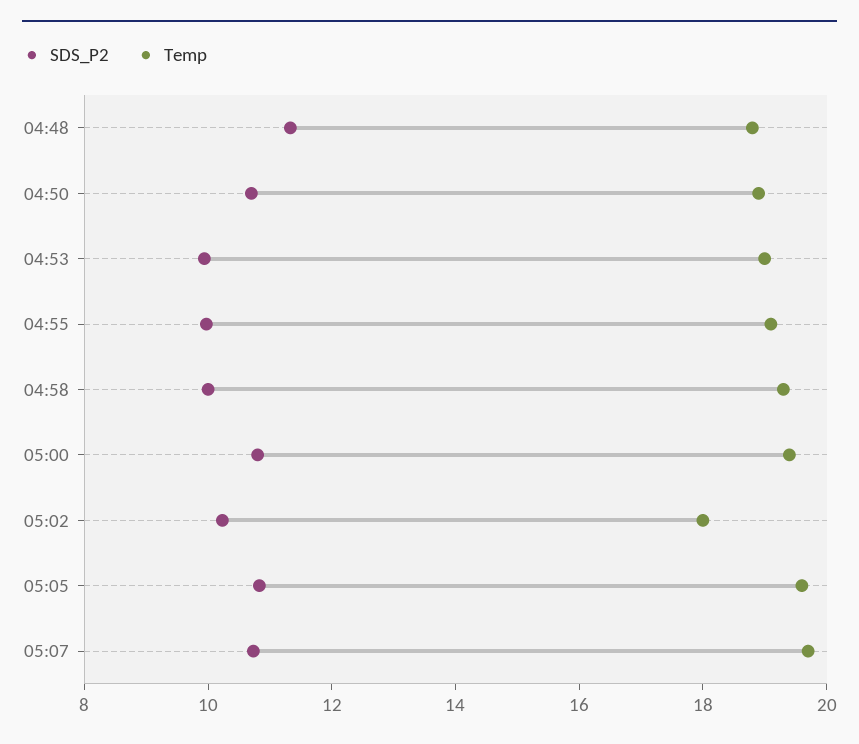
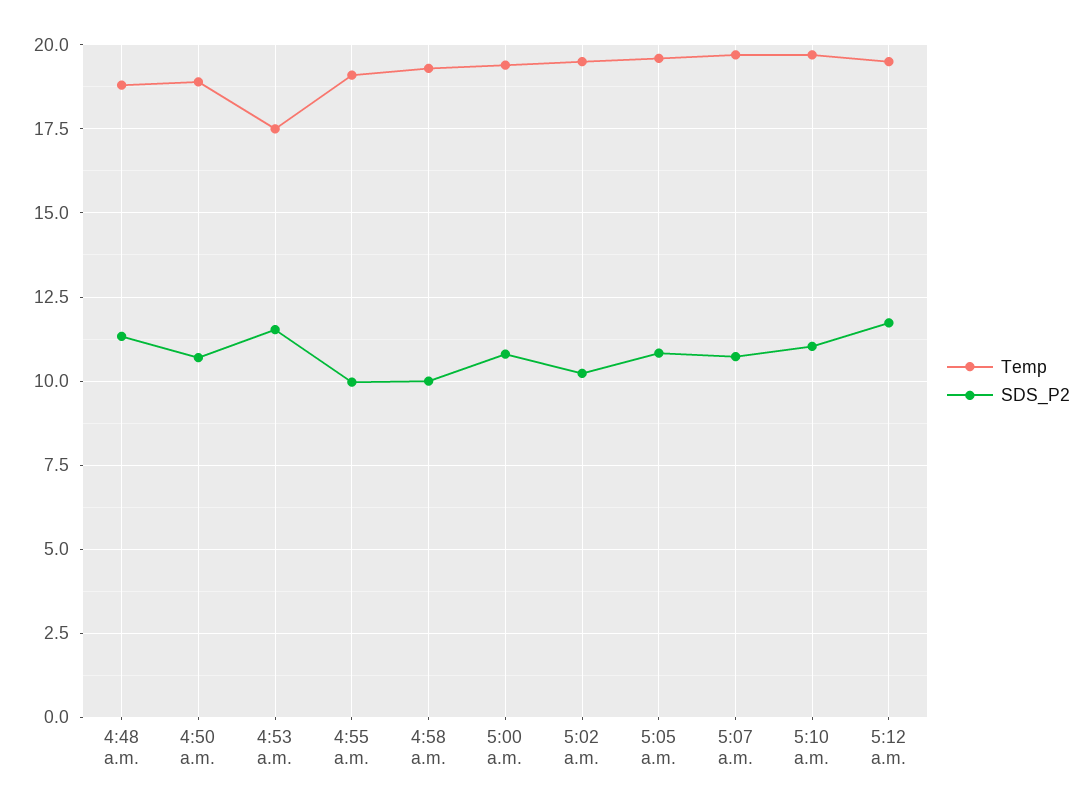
SDS_P2, 04:53: 10 -> 11.5
Temp, 04:53: 19 -> 17.5
Temp, 05:02: 18 -> 19.5
Temp, 5:10 a.m.: none -> 19.75
SDS_P2, 5:10 a.m.: none -> 11
Temp, 5:12 a.m.: none -> 19.5
SDS_P2, 5:12 a.m.: none -> 11.75

